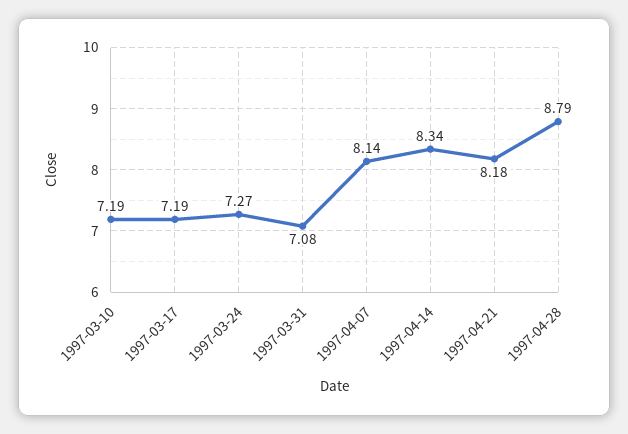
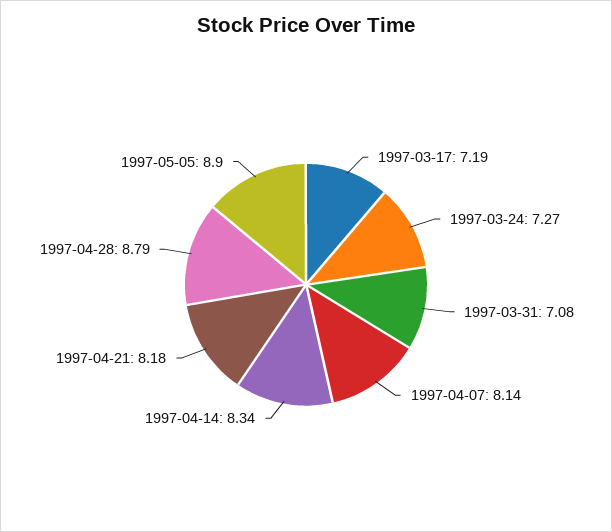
1997-03-10: 7.19 -> none
1997-05-05: none -> 8.9

